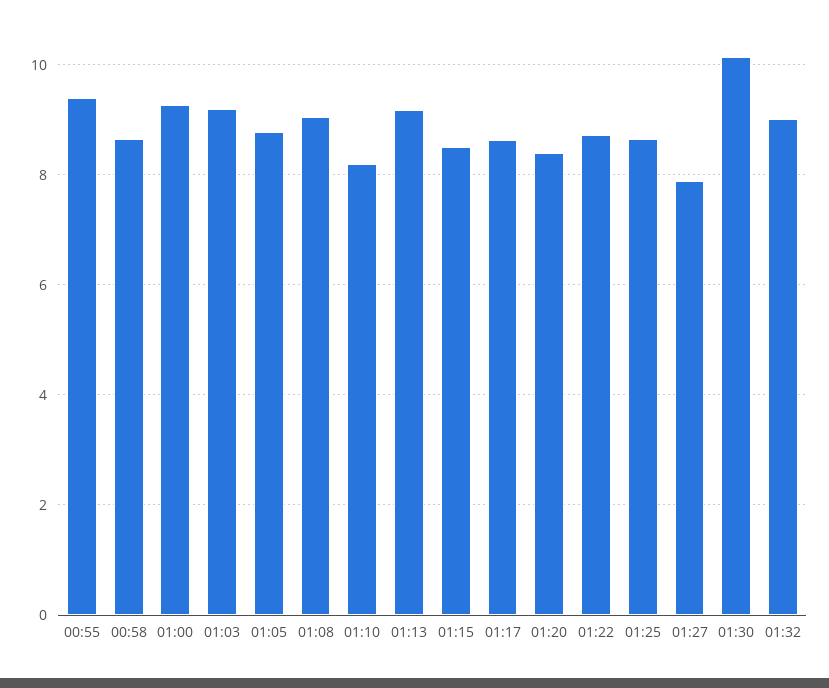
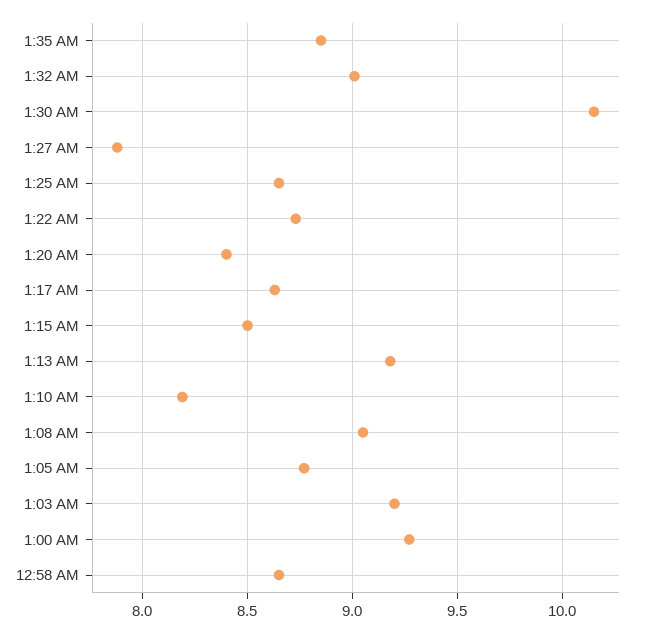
00:55: 9.4 -> none
1:35 AM: none -> 8.85

